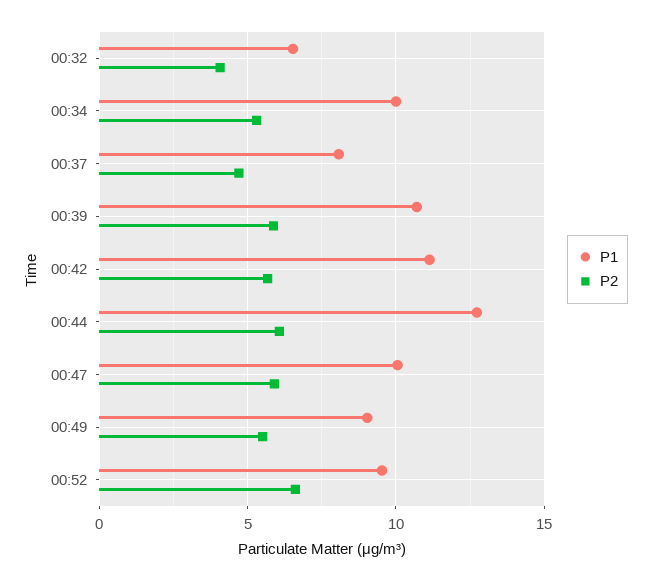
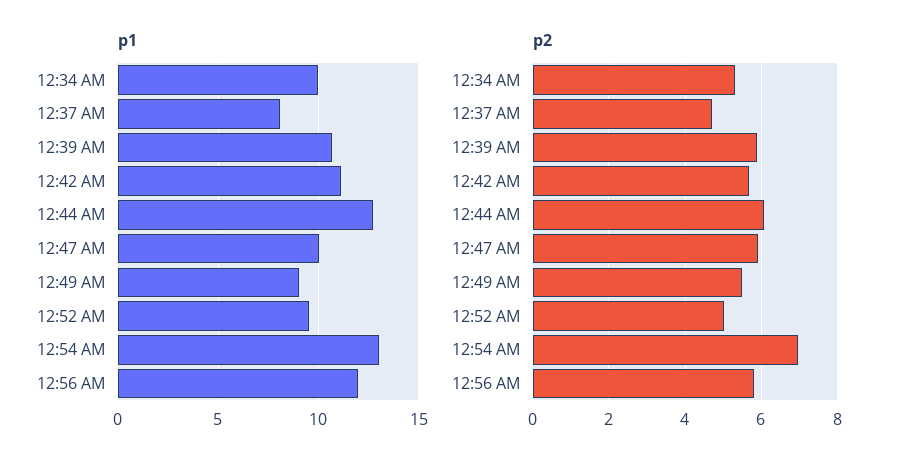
P1, 00:32: 6.5 -> none
P2, 00:32: 4 -> none
P2, 00:52: 6.5 -> 5
P1, 12:54 AM: none -> 13
P1, 12:56 AM: none -> 12
P2, 12:54 AM: none -> 7
P2, 12:56 AM: none -> 5.8

